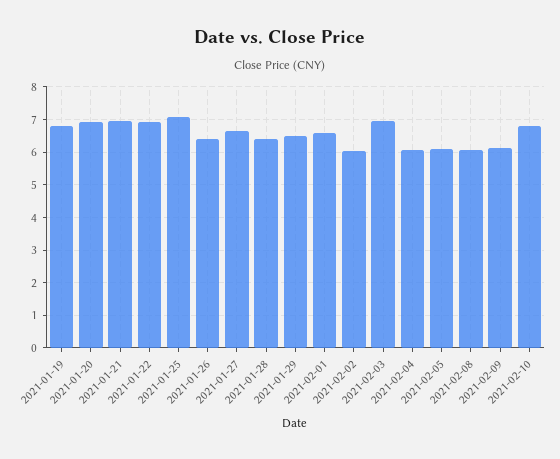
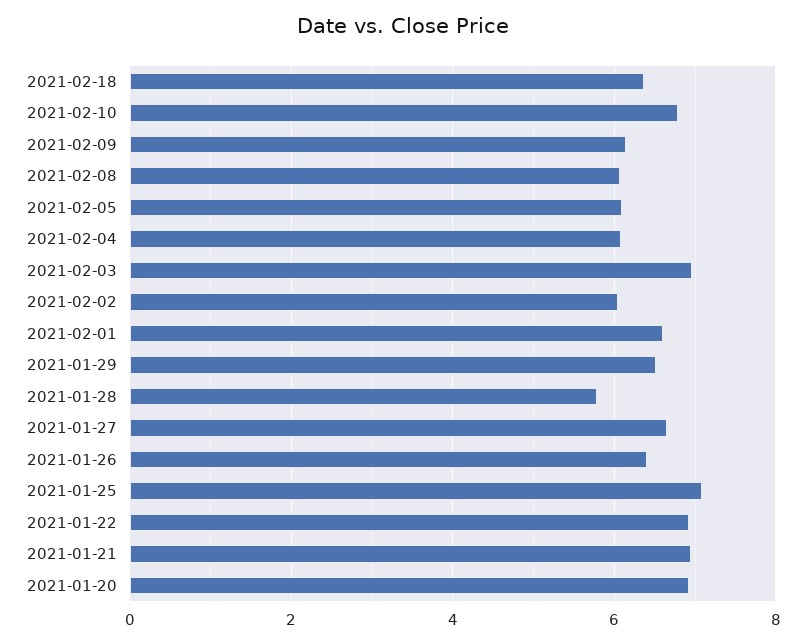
2021-01-19: 6.8 -> none
2021-01-28: 6.4 -> 5.8
2021-02-18: none -> 6.4

